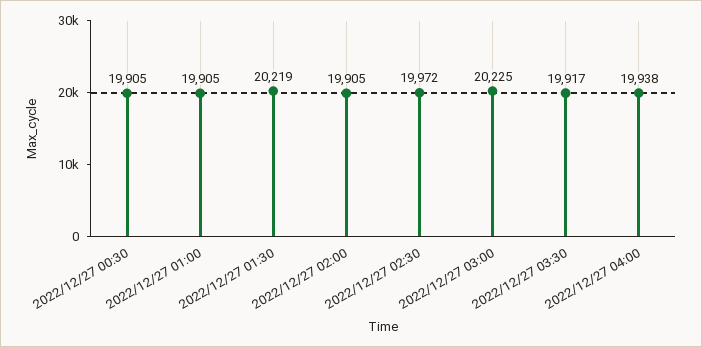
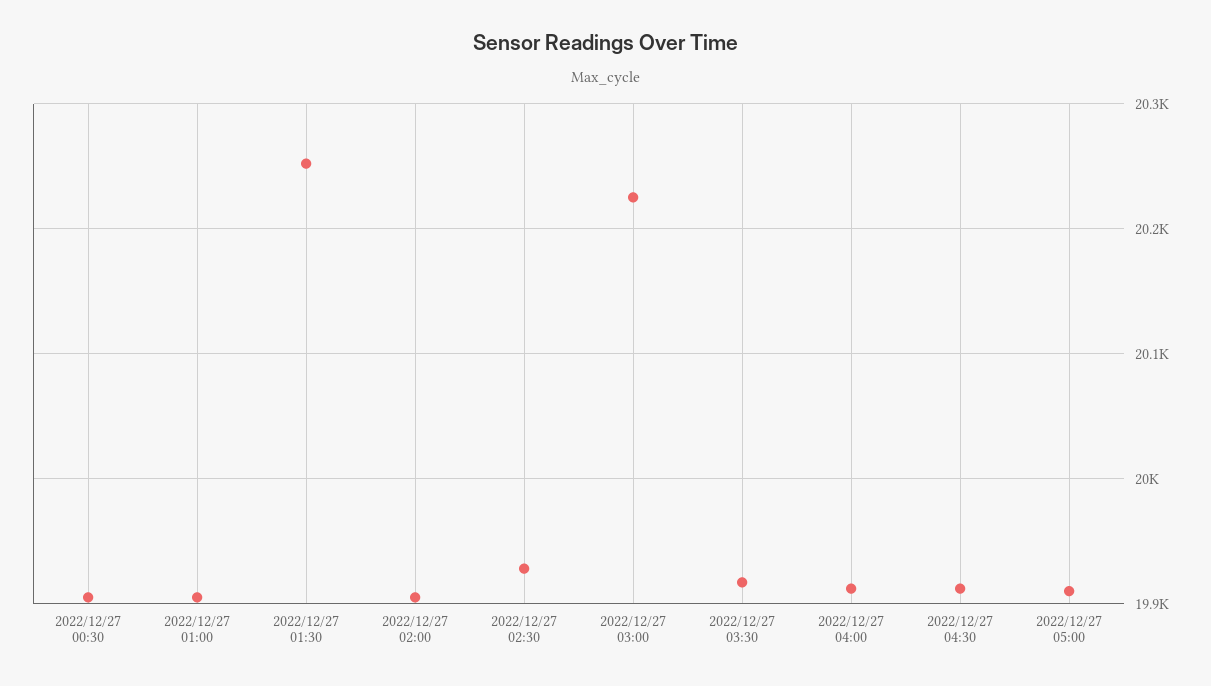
2022/12/27 01:30: 20219 -> 20250
2022/12/27 02:30: 19972 -> 19930
2022/12/27 04:00: 19938 -> 19910
2022/12/27 04:30: none -> 19910
2022/12/27 05:00: none -> 19910

